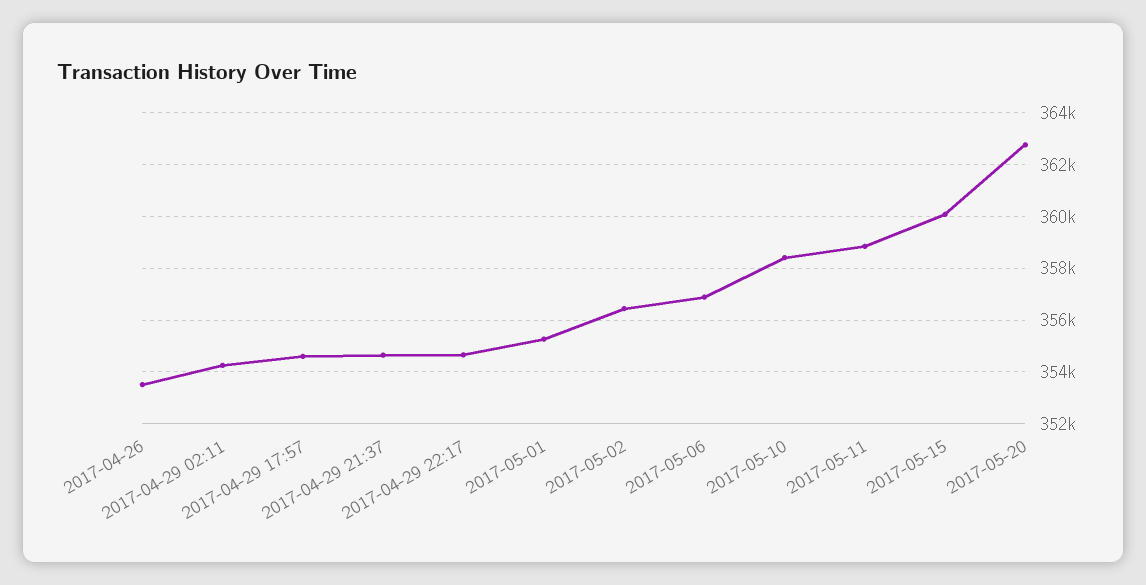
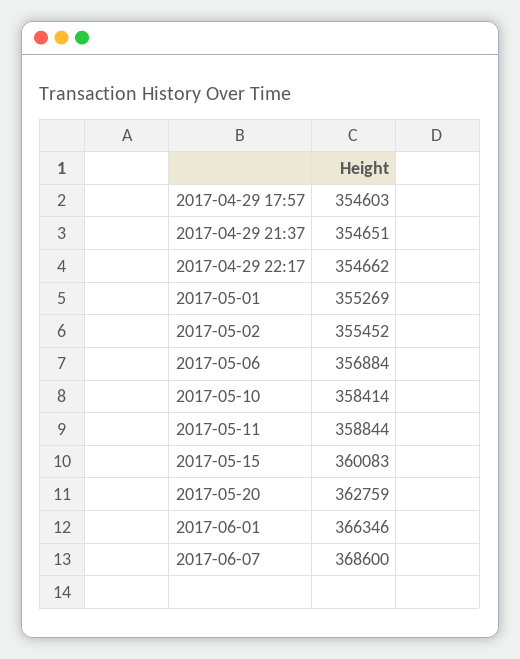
2017-04-26: 353500 -> none
2017-04-29 02:11: 354250 -> none
2017-05-02: 356500 -> 355452
2017-06-01: none -> 366346
2017-06-07: none -> 368600

